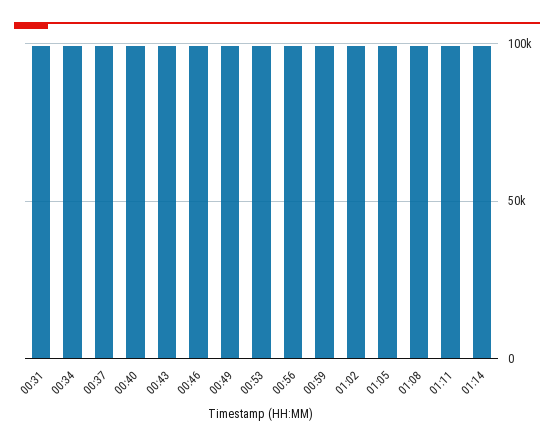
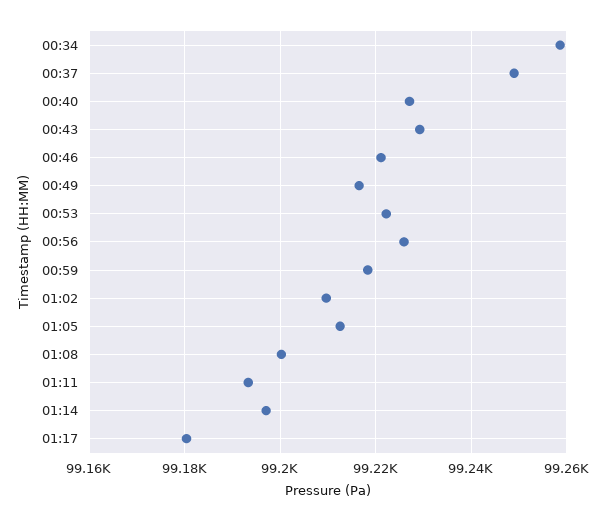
00:31: 100000 -> none
01:17: none -> 99180

